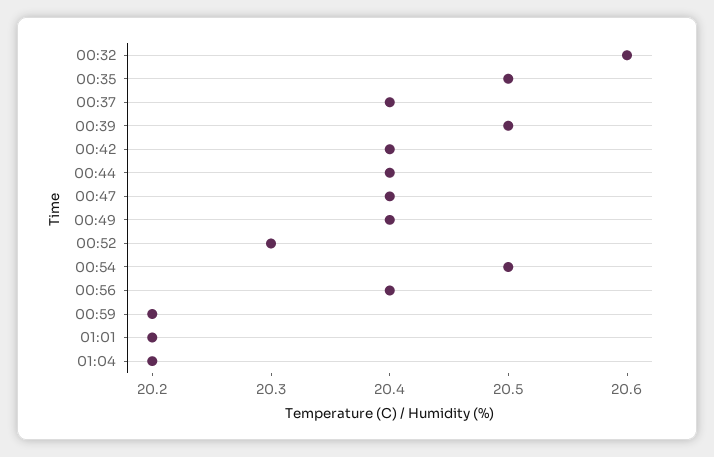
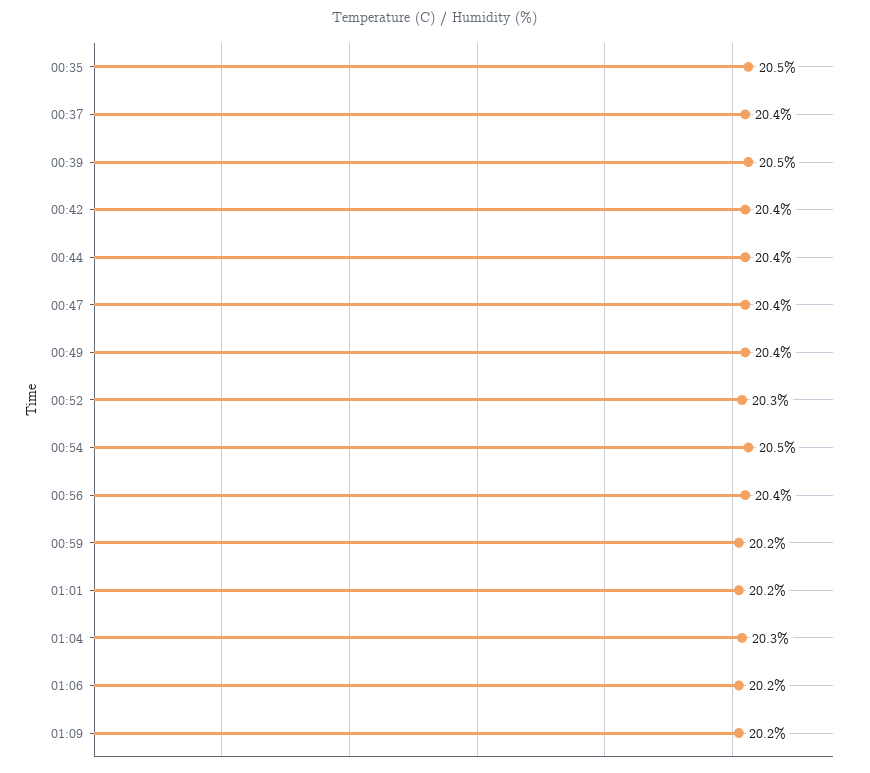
00:32: 20.6 -> none
01:04: 20.2 -> 20.3
01:06: none -> 20.2
01:09: none -> 20.2

